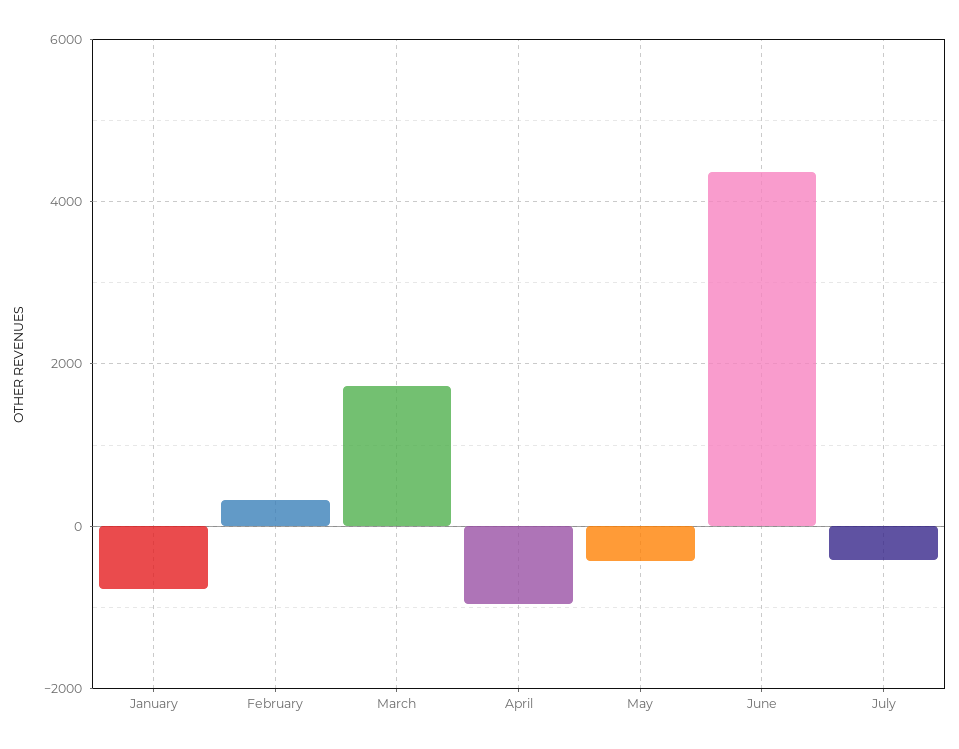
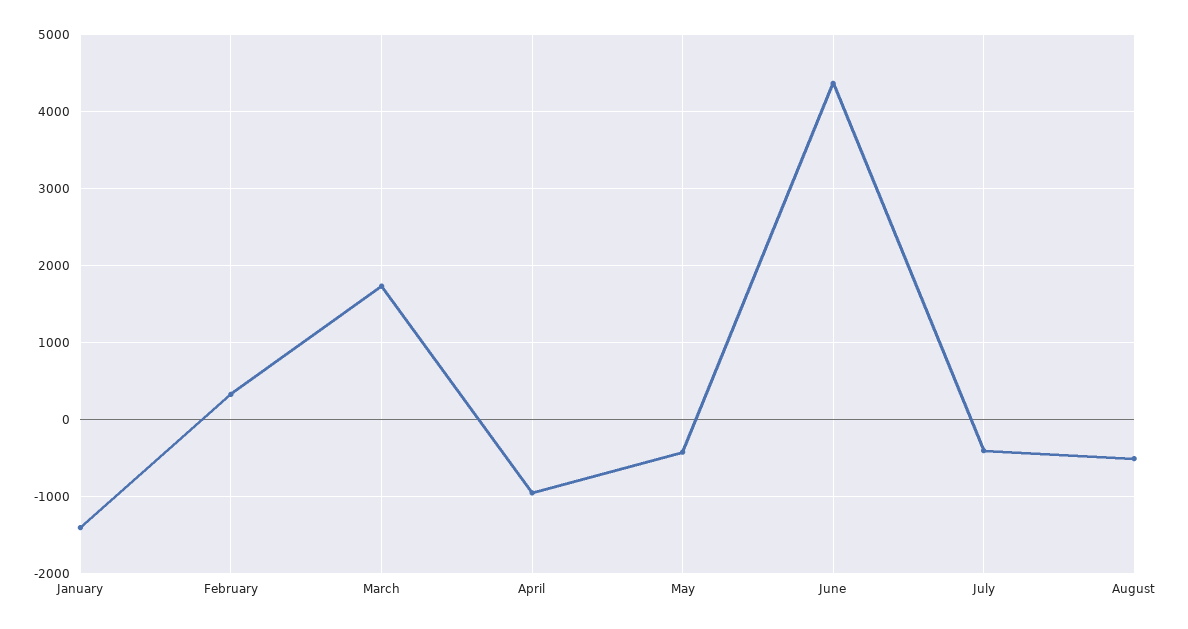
January: -800 -> -1400
August: none -> -500

